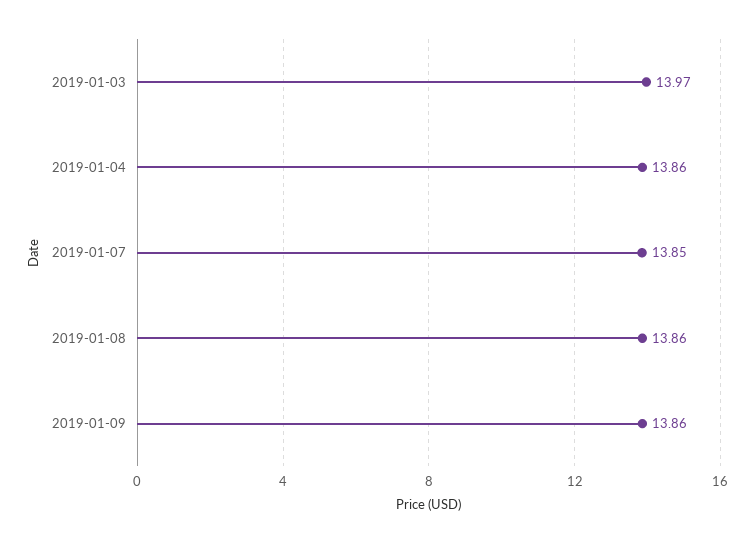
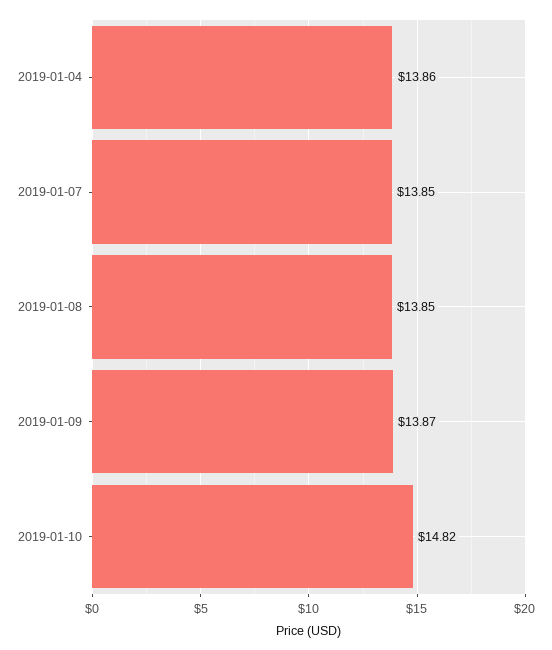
2019-01-03: 13.97 -> none
2019-01-08: 13.86 -> 13.85
2019-01-09: 13.86 -> 13.87
2019-01-10: none -> 14.82

